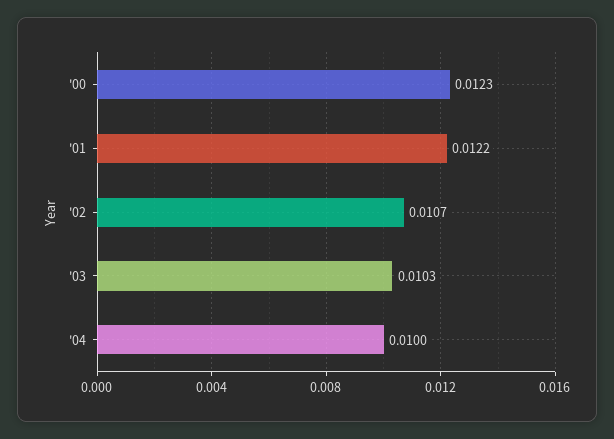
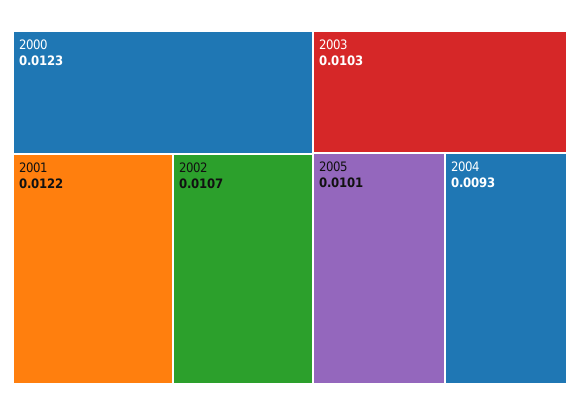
'04: 0.01 -> 0.0093
2005: none -> 0.0101

